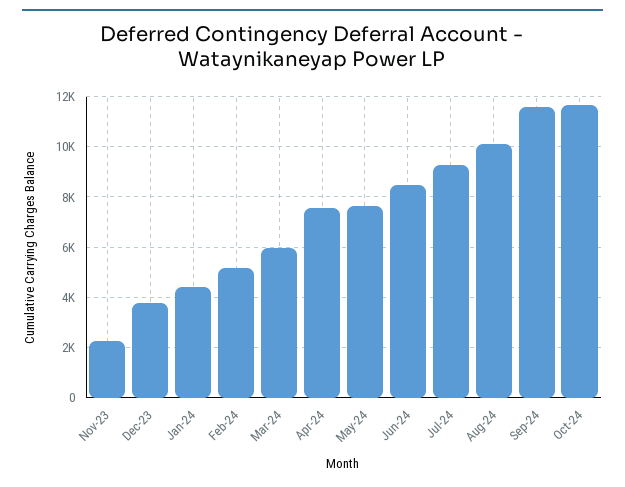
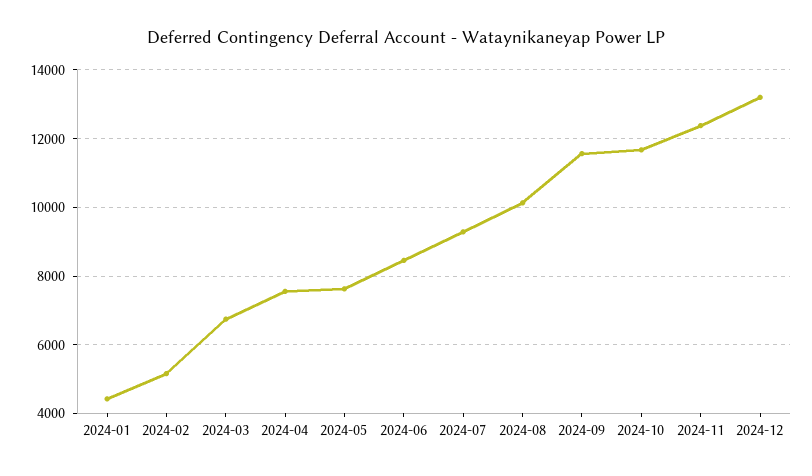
Nov-23: 2250 -> none
Dec-23: 3750 -> none
Mar-24: 6000 -> 6800
2024-11: none -> 12400
2024-12: none -> 13200

